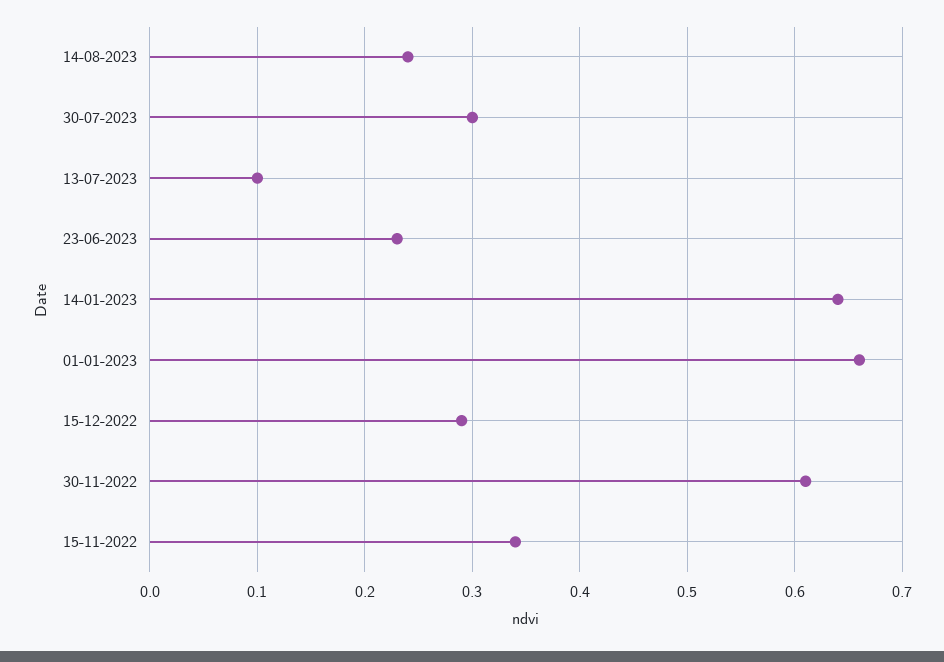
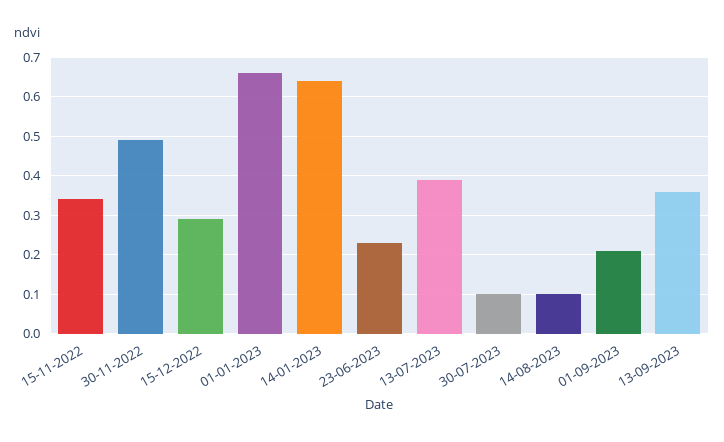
14-08-2023: 0.24 -> 0.1
30-07-2023: 0.3 -> 0.1
13-07-2023: 0.1 -> 0.4
30-11-2022: 0.61 -> 0.5
01-09-2023: none -> 0.2
13-09-2023: none -> 0.35

